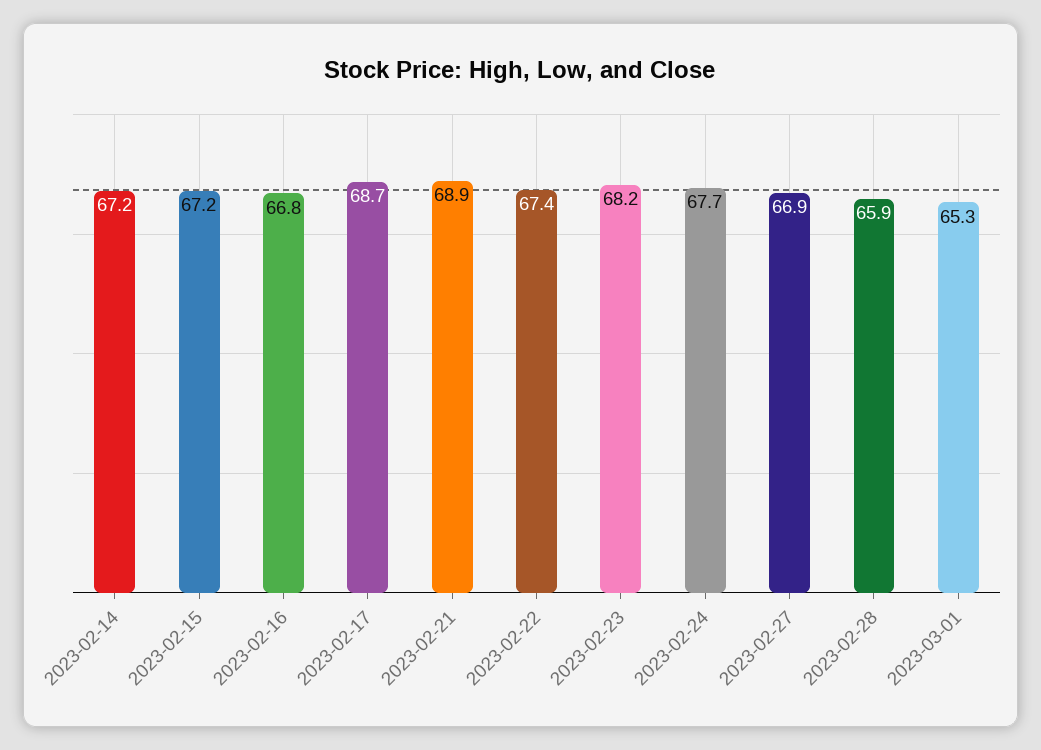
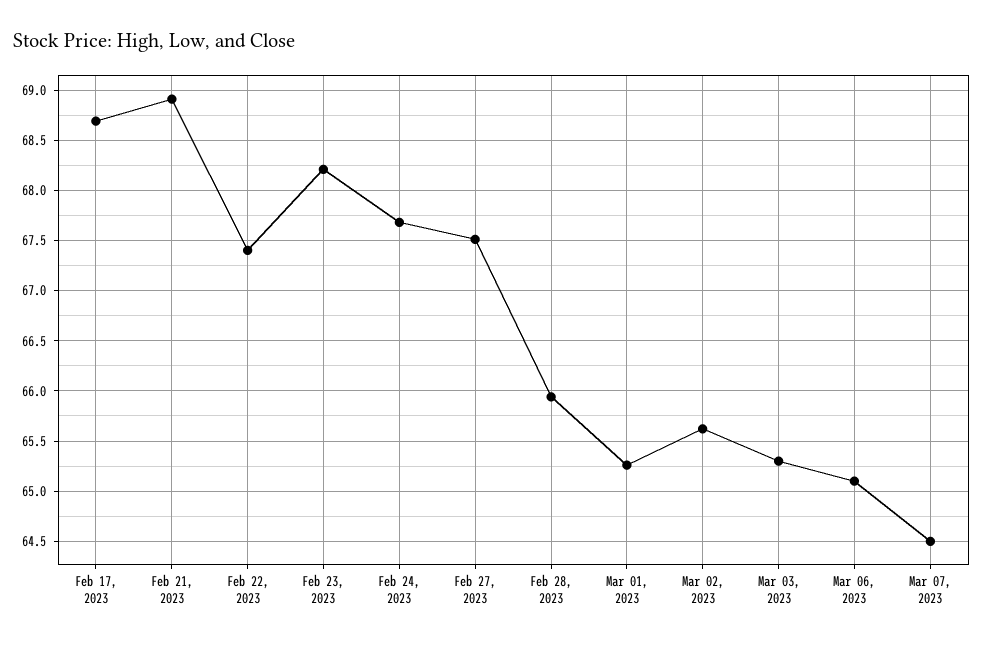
2023-02-14: 67.2 -> none
2023-02-15: 67.2 -> none
2023-02-16: 66.8 -> none
2023-02-27: 66.9 -> 67.5
Mar 02, 2023: none -> 65.6
Mar 03, 2023: none -> 65.3
Mar 06, 2023: none -> 65.1
Mar 07, 2023: none -> 64.5

